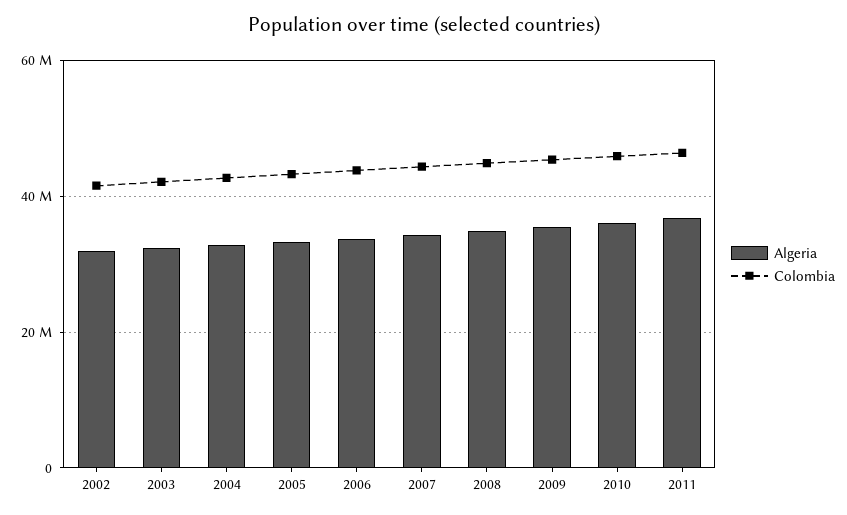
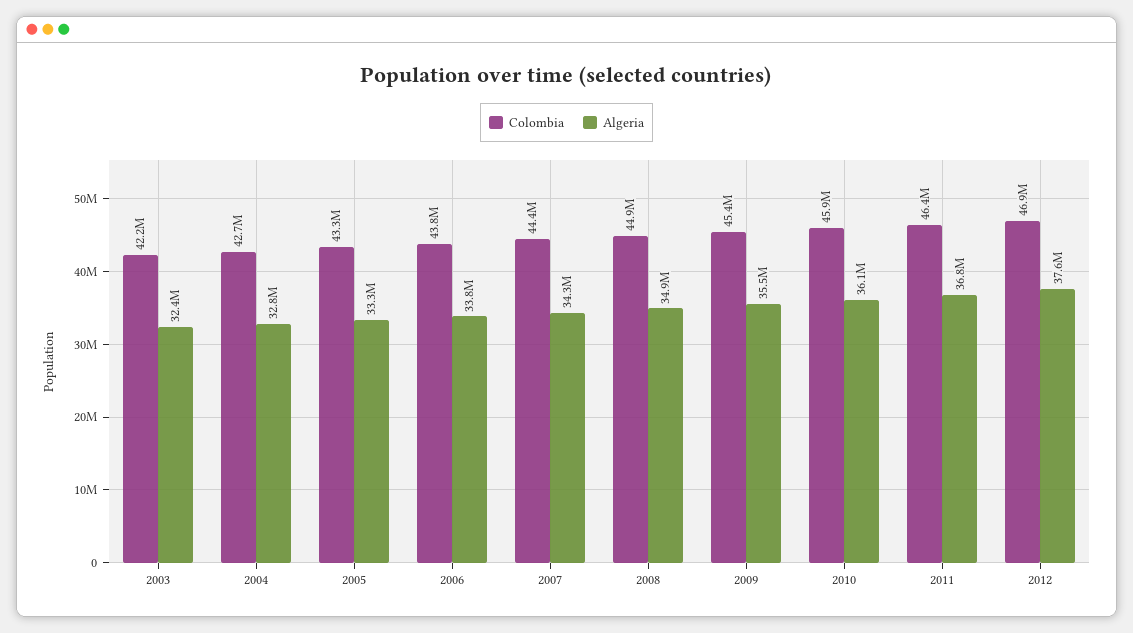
Algeria, 2002: 32000000 -> none
Colombia, 2002: 42000000 -> none
Colombia, 2012: none -> 46900000
Algeria, 2012: none -> 37600000

